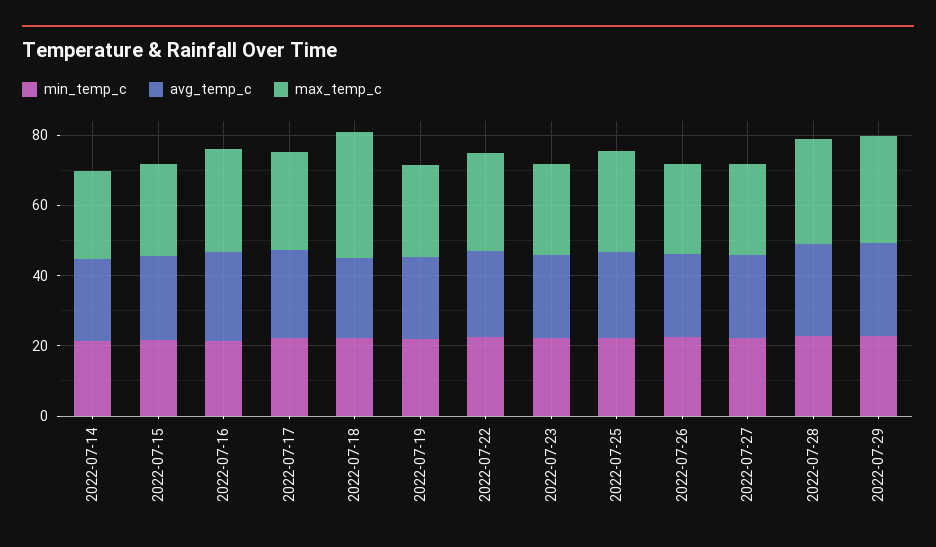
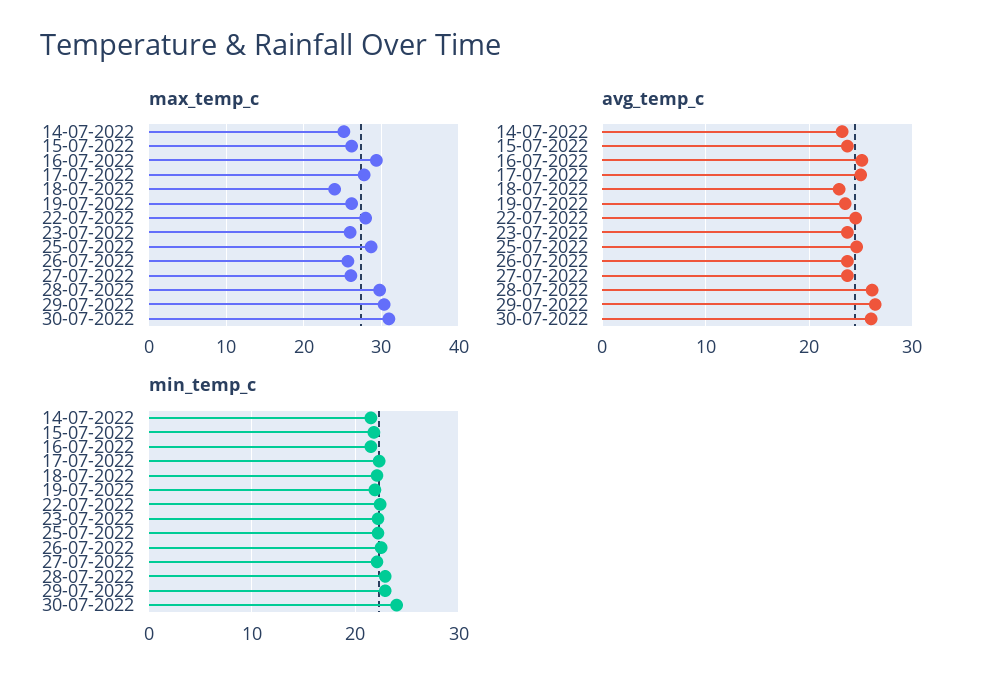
max_temp_c, 2022-07-18: 35 -> 24
max_temp_c, 30-07-2022: none -> 31
avg_temp_c, 30-07-2022: none -> 26
min_temp_c, 30-07-2022: none -> 24

